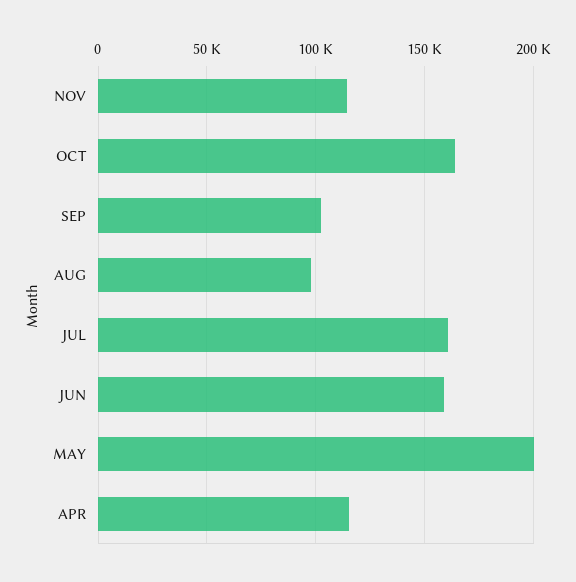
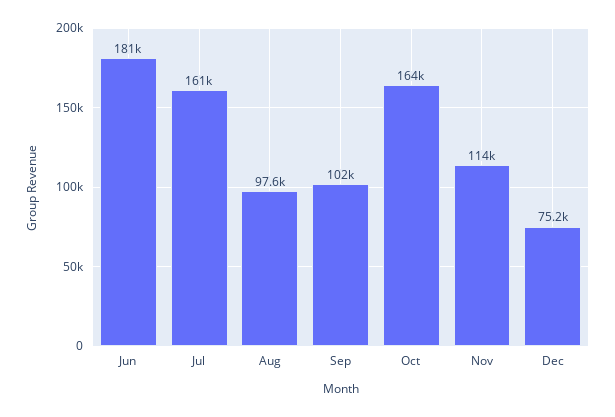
JUN: 160000 -> 181000
MAY: 200000 -> none
APR: 115000 -> none
Dec: none -> 75200

